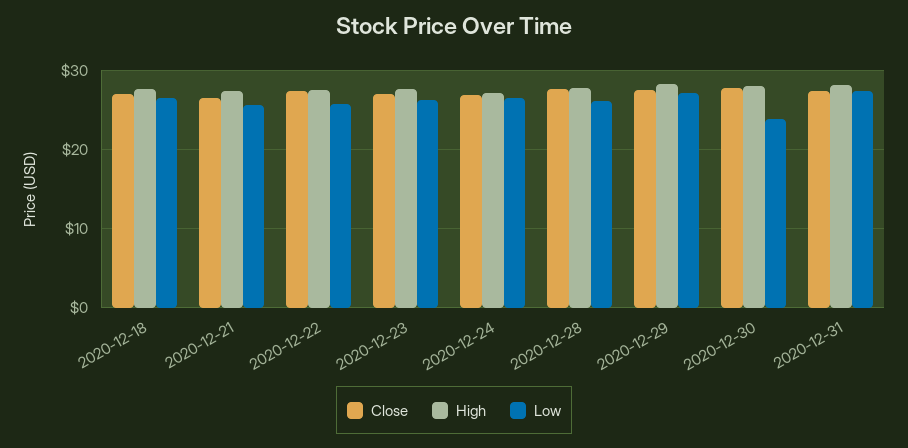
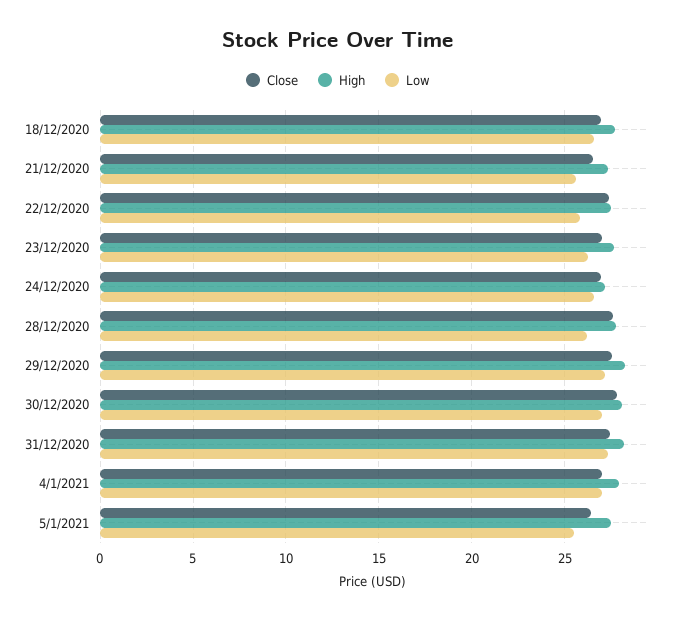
Low, 2020-12-30: 24 -> 27
Close, 4/1/2021: none -> 27
High, 4/1/2021: none -> 28
Low, 4/1/2021: none -> 27
Close, 5/1/2021: none -> 26.5
High, 5/1/2021: none -> 27.5
Low, 5/1/2021: none -> 25.5

